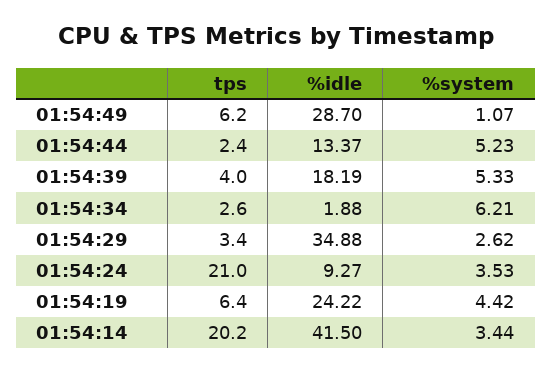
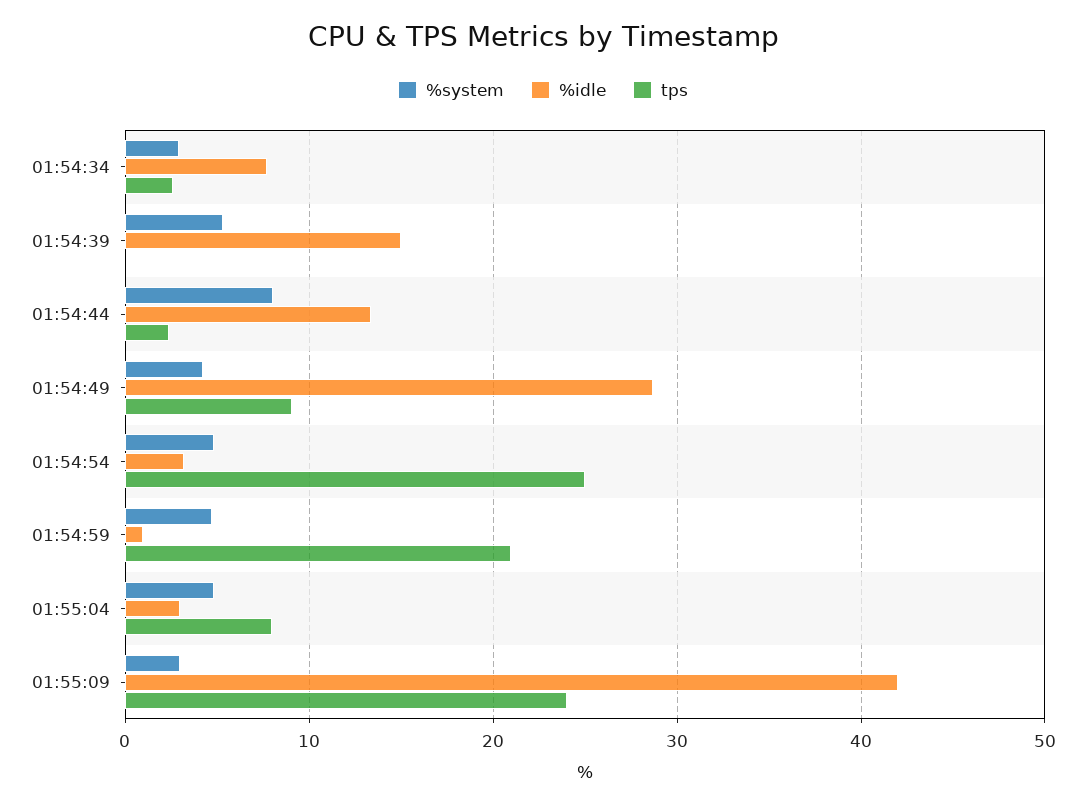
tps, 01:54:49: 6.2 -> 9
%system, 01:54:49: 1.07 -> 4
%system, 01:54:44: 5.23 -> 8
tps, 01:54:39: 4 -> 0
%idle, 01:54:39: 18.19 -> 15
%idle, 01:54:34: 1.88 -> 8
%system, 01:54:34: 6.21 -> 3
tps, 01:54:29: 3.4 -> none
%idle, 01:54:29: 34.88 -> none
%system, 01:54:29: 2.62 -> none
tps, 01:54:24: 21 -> none
%idle, 01:54:24: 9.27 -> none
%system, 01:54:24: 3.53 -> none
tps, 01:54:19: 6.4 -> none
%idle, 01:54:19: 24.22 -> none
%system, 01:54:19: 4.42 -> none
tps, 01:54:14: 20.2 -> none
%idle, 01:54:14: 41.5 -> none
%system, 01:54:14: 3.44 -> none
%system, 01:54:54: none -> 5
%idle, 01:54:54: none -> 3
tps, 01:54:54: none -> 25
%system, 01:54:59: none -> 5
%idle, 01:54:59: none -> 1
tps, 01:54:59: none -> 21
%system, 01:55:04: none -> 5
%idle, 01:55:04: none -> 3
tps, 01:55:04: none -> 8
%system, 01:55:09: none -> 3
%idle, 01:55:09: none -> 42
tps, 01:55:09: none -> 24

